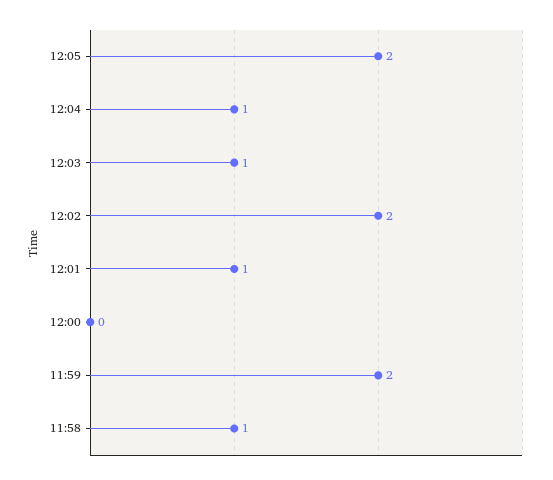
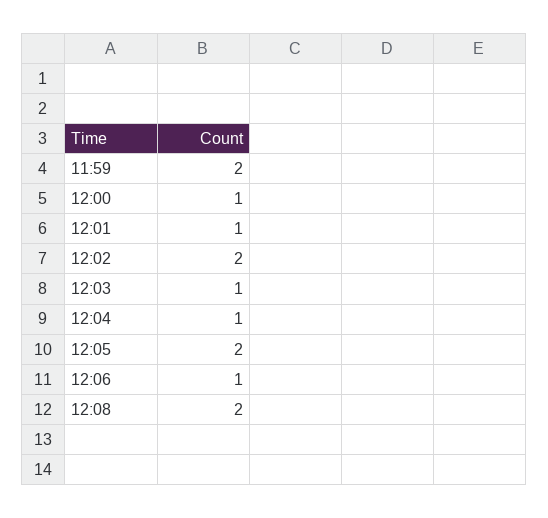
12:00: 0 -> 1
11:58: 1 -> none
12:06: none -> 1
12:08: none -> 2

